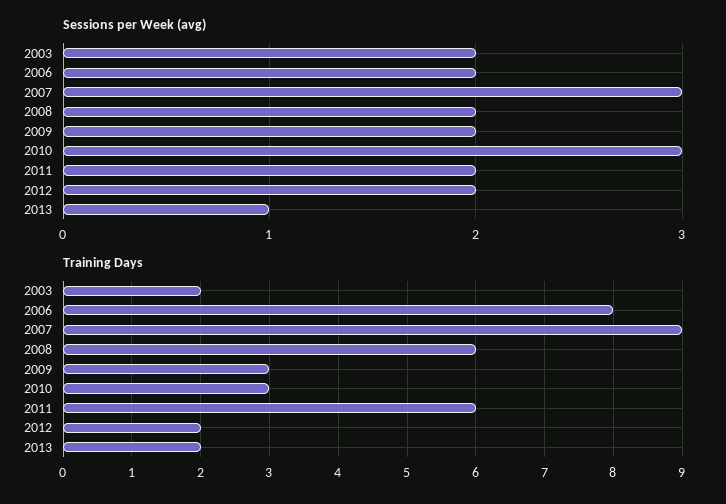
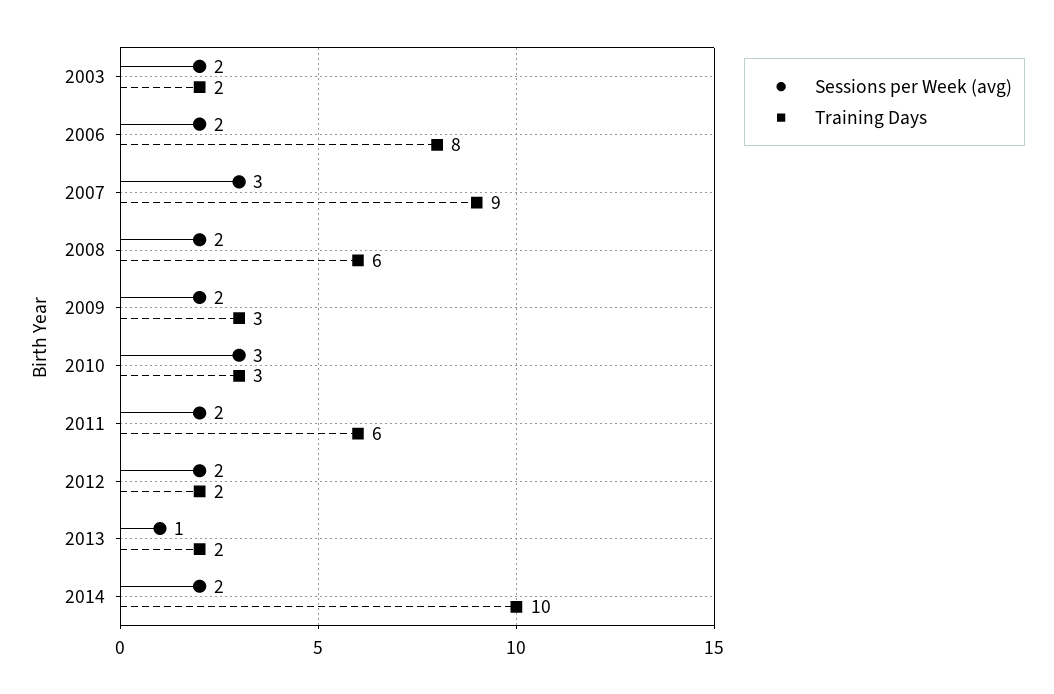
Sessions per Week (avg), 2014: none -> 2
Training Days, 2014: none -> 10

